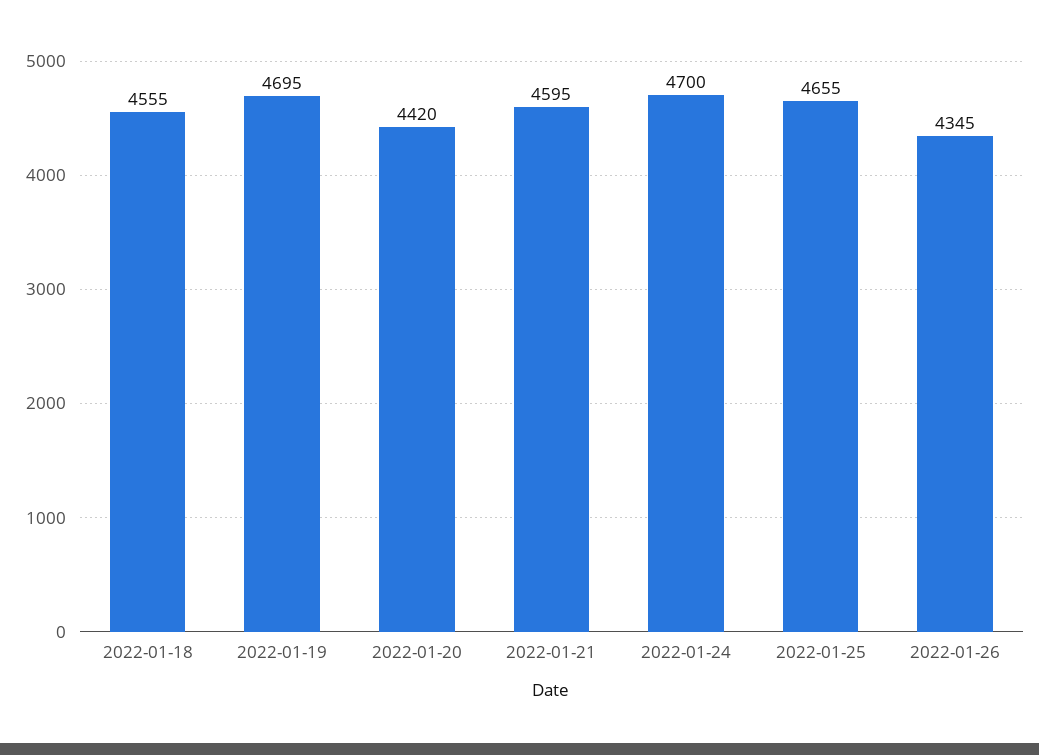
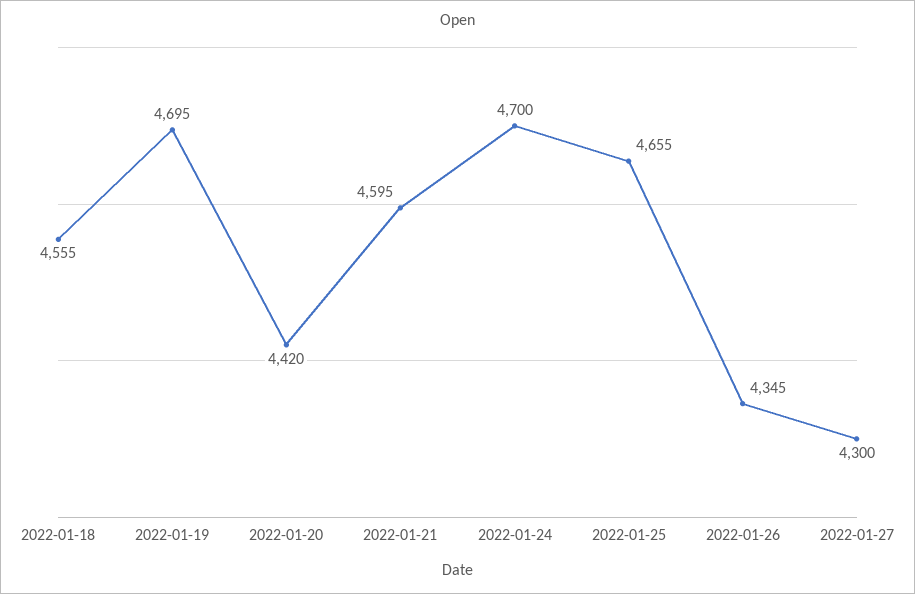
2022-01-27: none -> 4300

